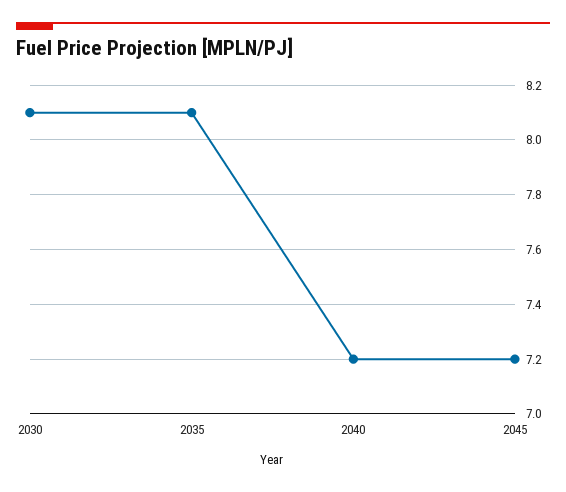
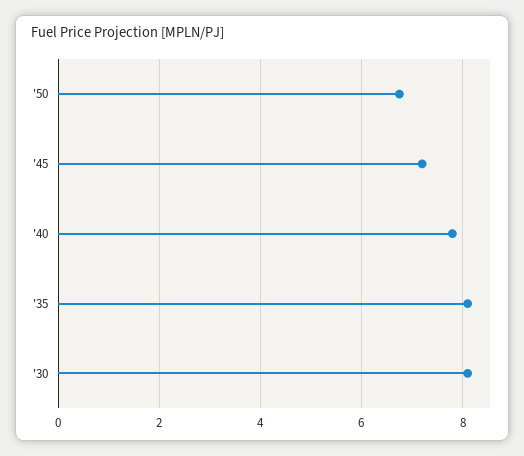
2040: 7.2 -> 7.8
'50: none -> 6.8

